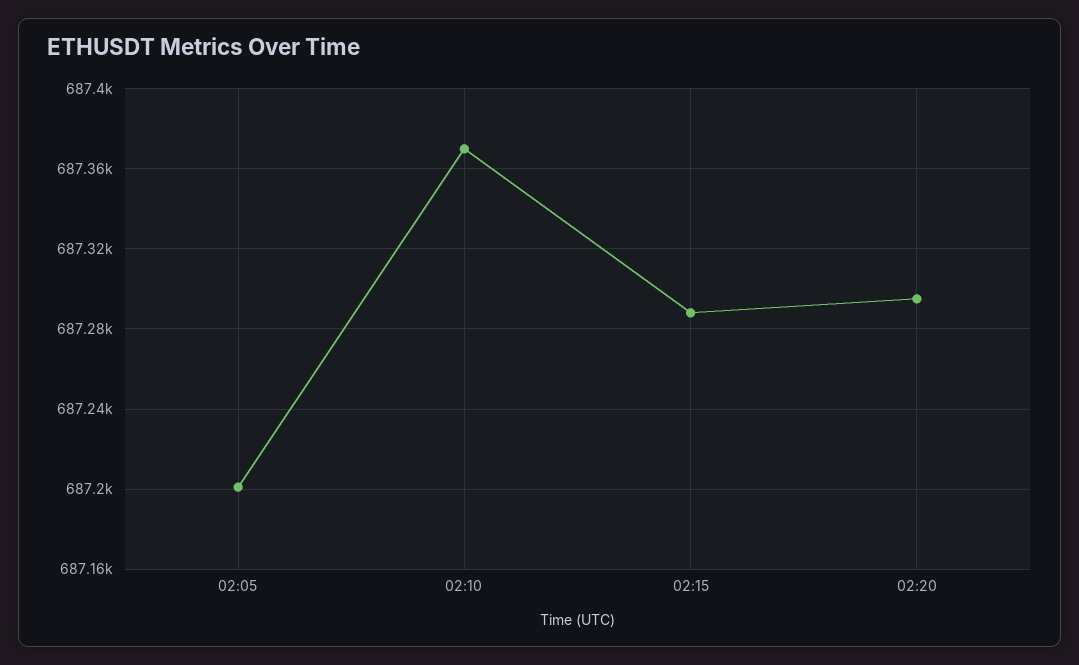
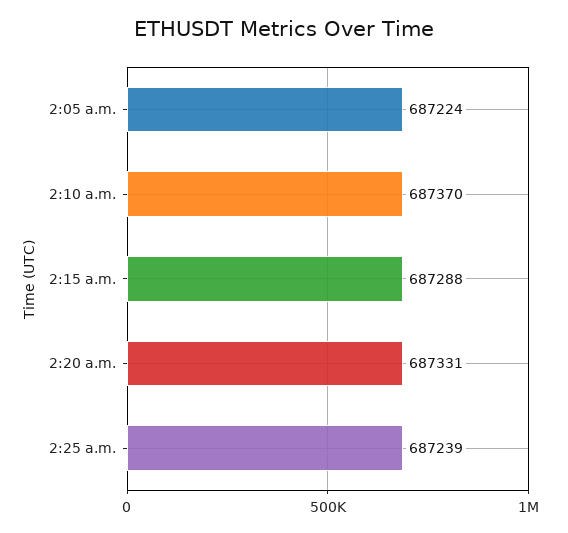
02:05: 687200 -> 687224
02:20: 687295 -> 687331
2:25 a.m.: none -> 687239

